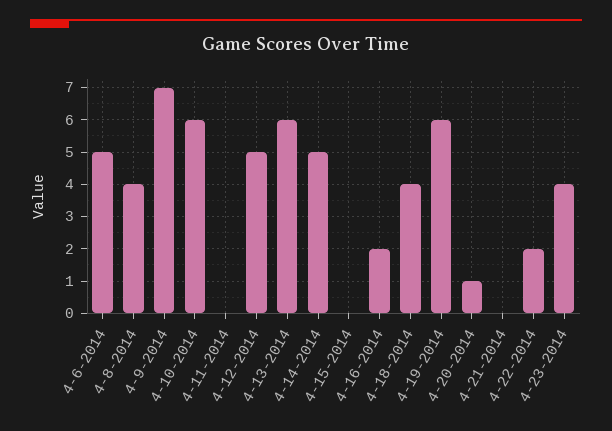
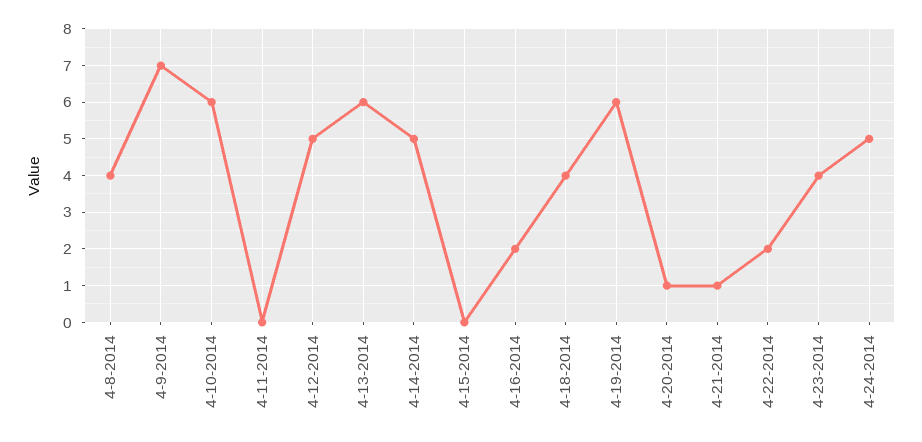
4-6-2014: 5 -> none
4-21-2014: 0 -> 1
4-24-2014: none -> 5

